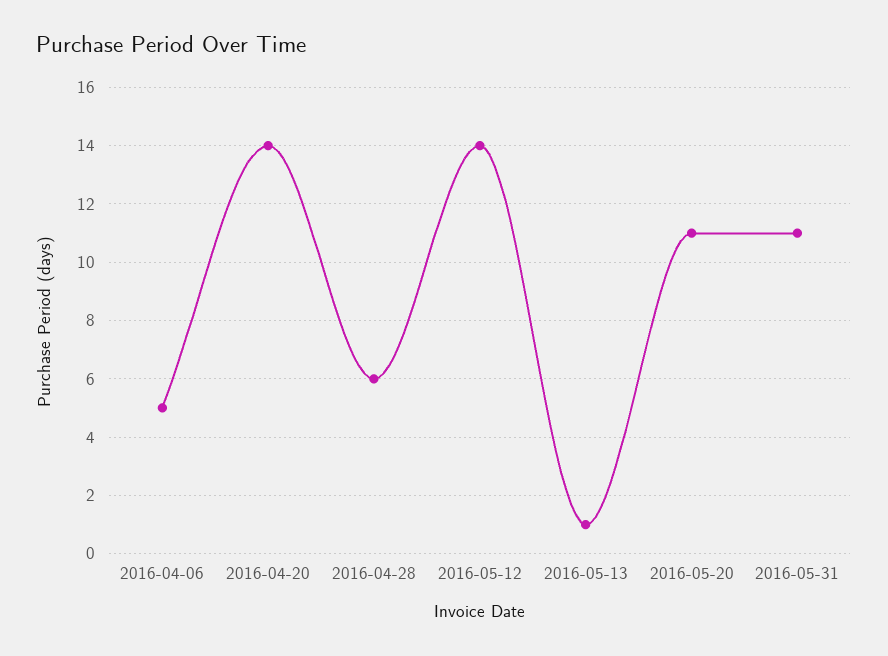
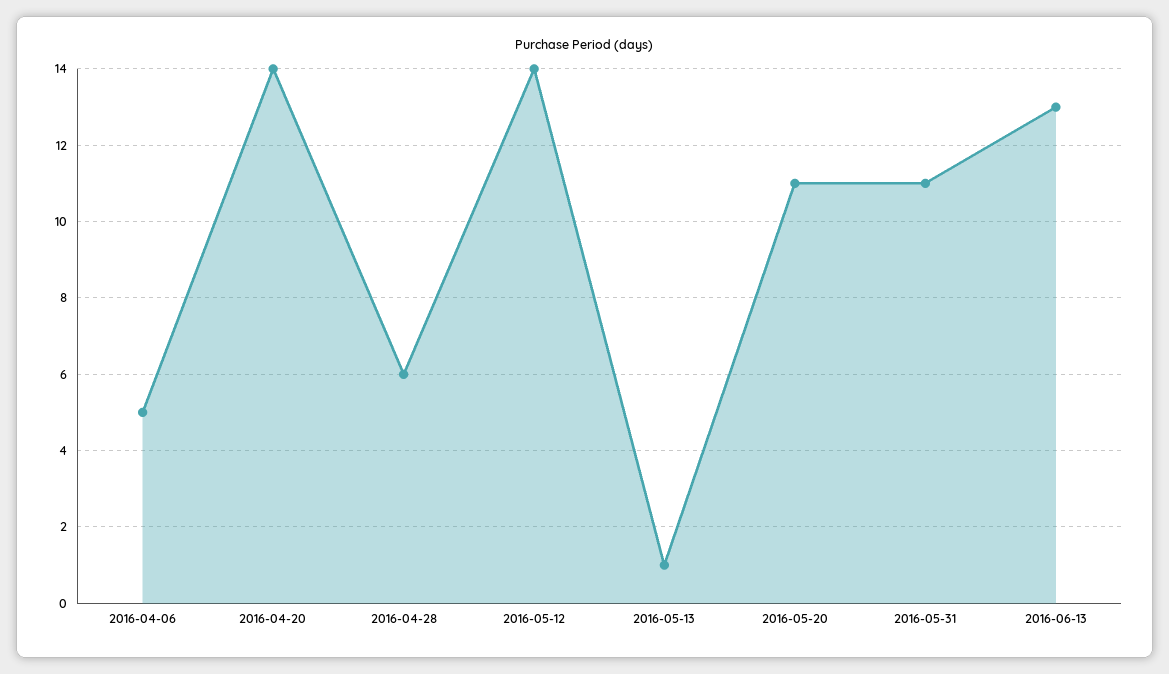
2016-06-13: none -> 13

